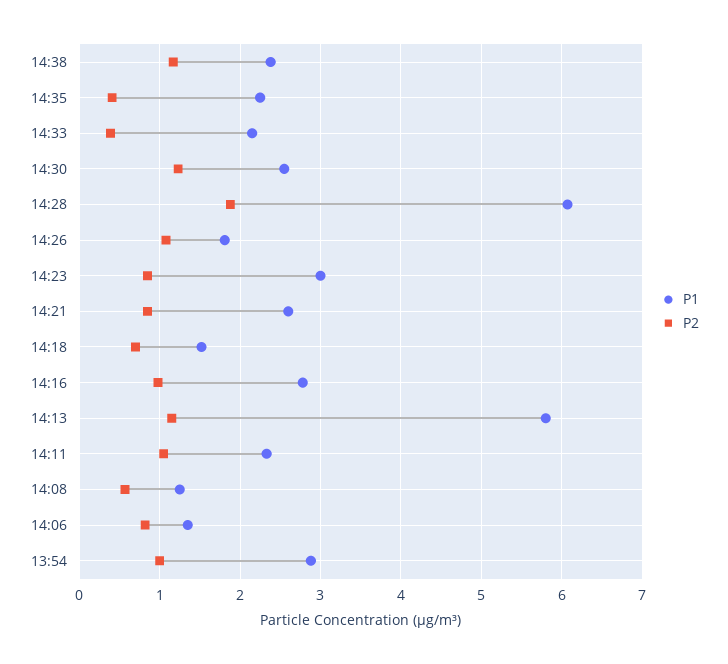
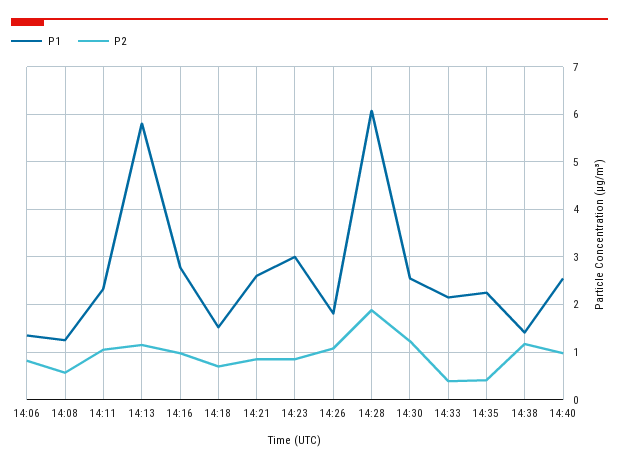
P1, 14:38: 2.4 -> 1.4
P1, 13:54: 2.9 -> none
P2, 13:54: 1 -> none
P1, 14:40: none -> 2.6
P2, 14:40: none -> 1

